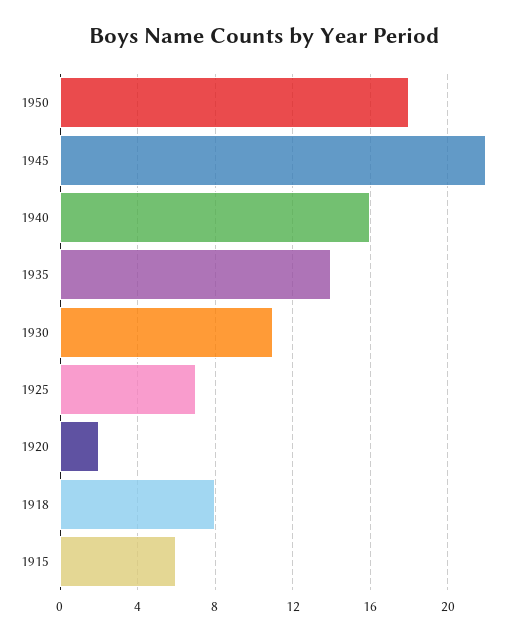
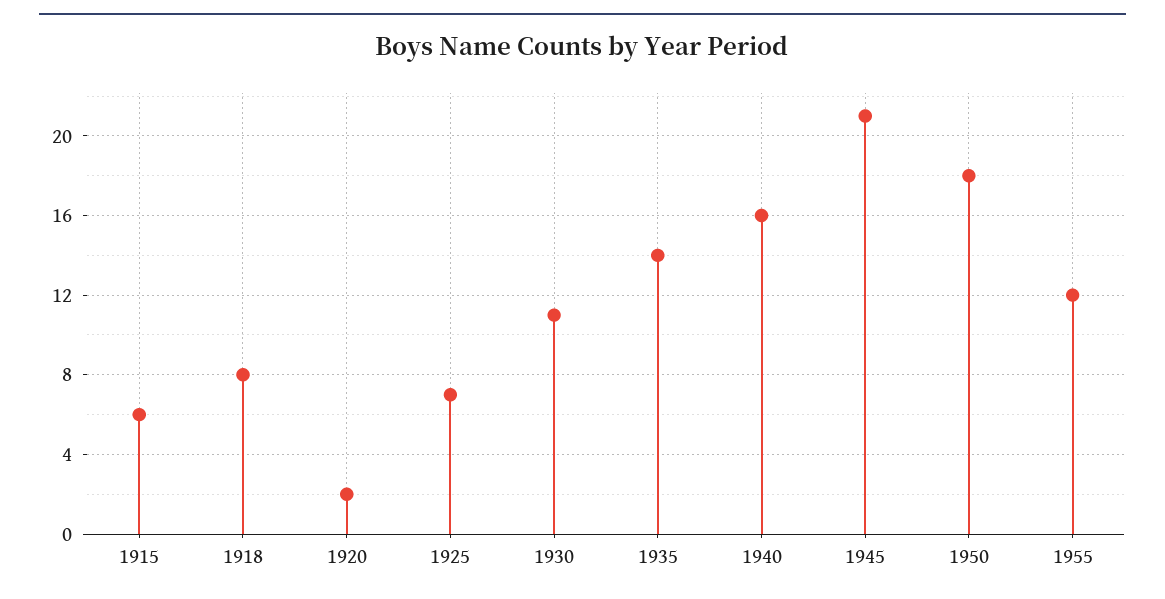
1945: 22 -> 21
1955: none -> 12

